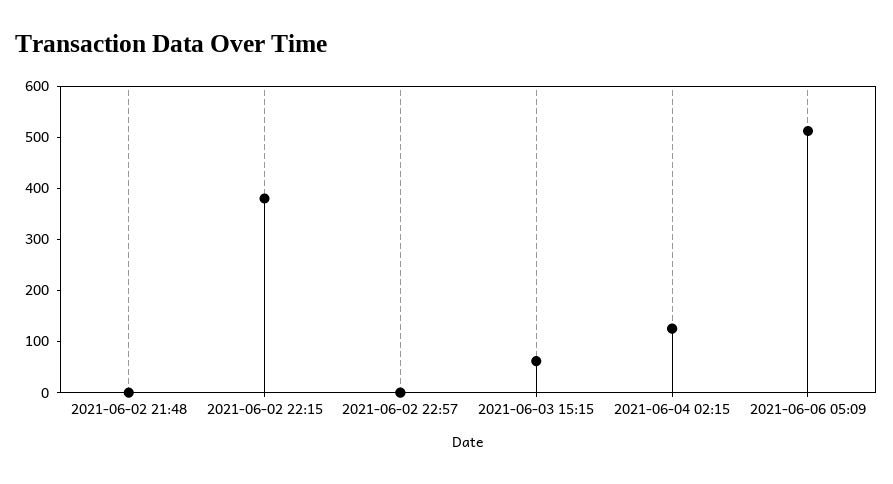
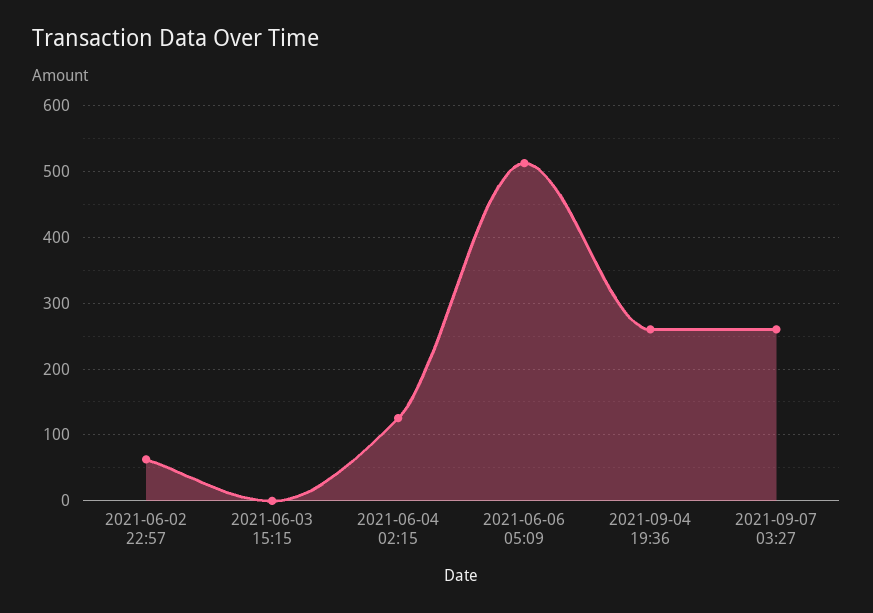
2021-06-02 21:48: 0 -> none
2021-06-02 22:15: 380 -> none
2021-06-02 22:57: 0 -> 60
2021-06-03 15:15: 60 -> 0
2021-09-04 19:36: none -> 260
2021-09-07 03:27: none -> 260

